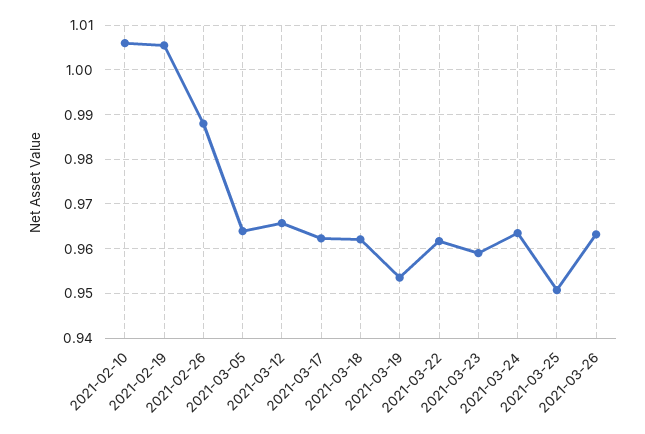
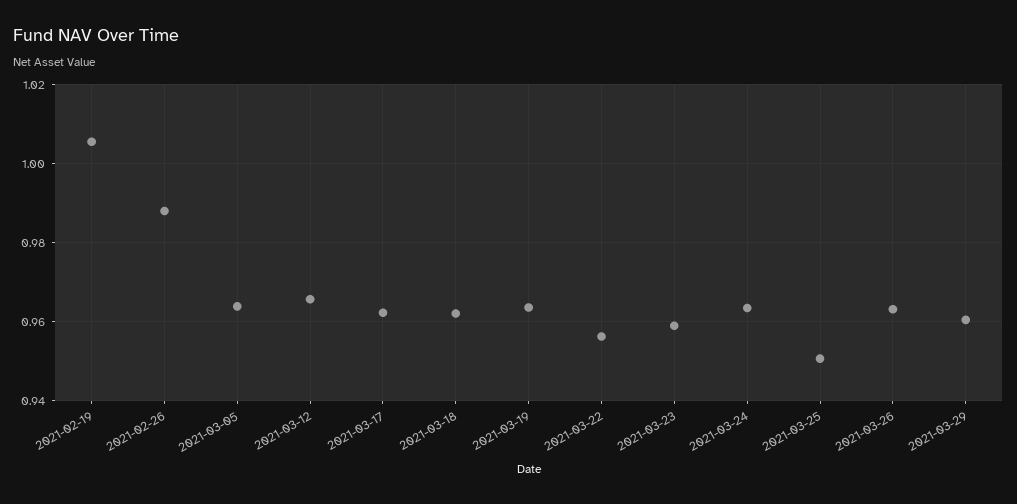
2021-02-10: 1.006 -> none
2021-03-19: 0.954 -> 0.964
2021-03-22: 0.962 -> 0.956
2021-03-29: none -> 0.96

